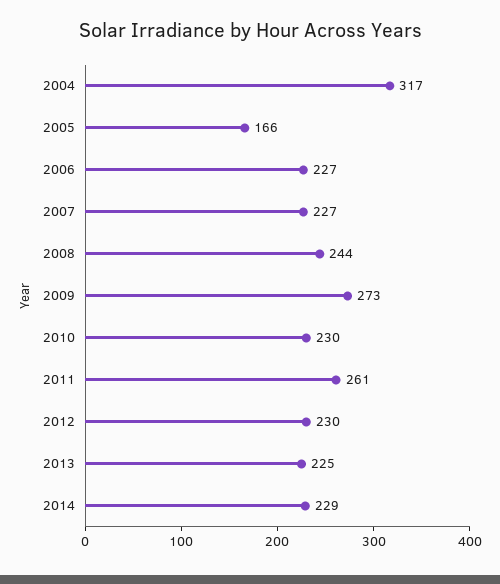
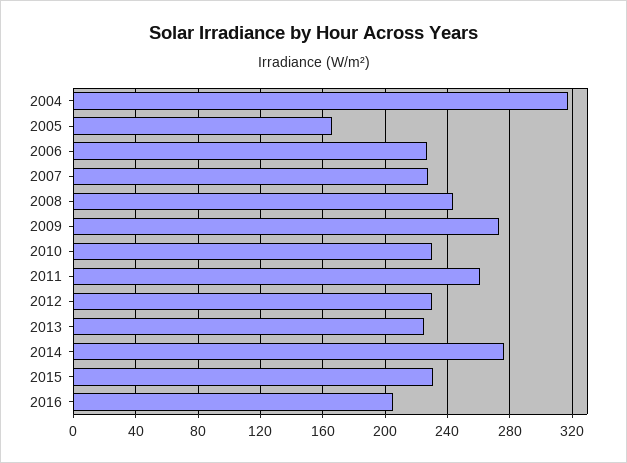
2014: 229 -> 275
2015: none -> 230
2016: none -> 205

